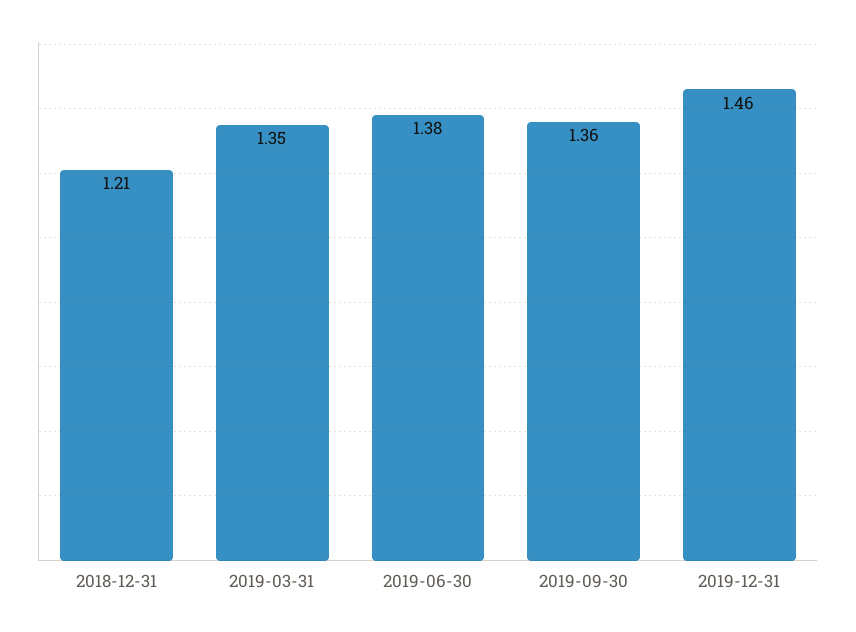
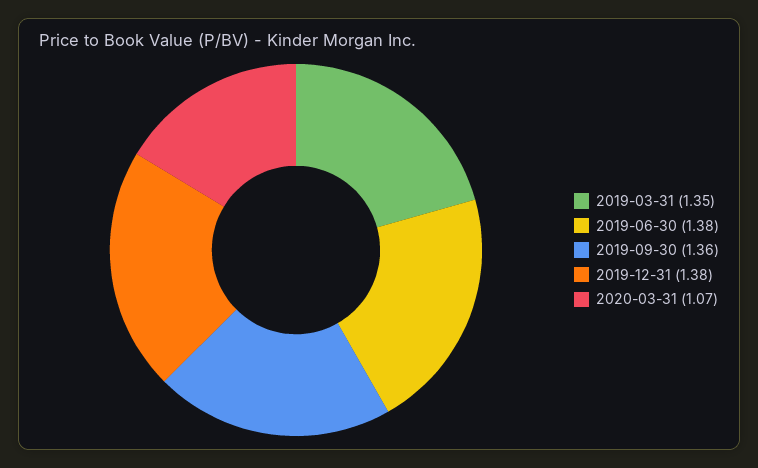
2018-12-31: 1.21 -> none
2019-12-31: 1.46 -> 1.38
2020-03-31: none -> 1.07

